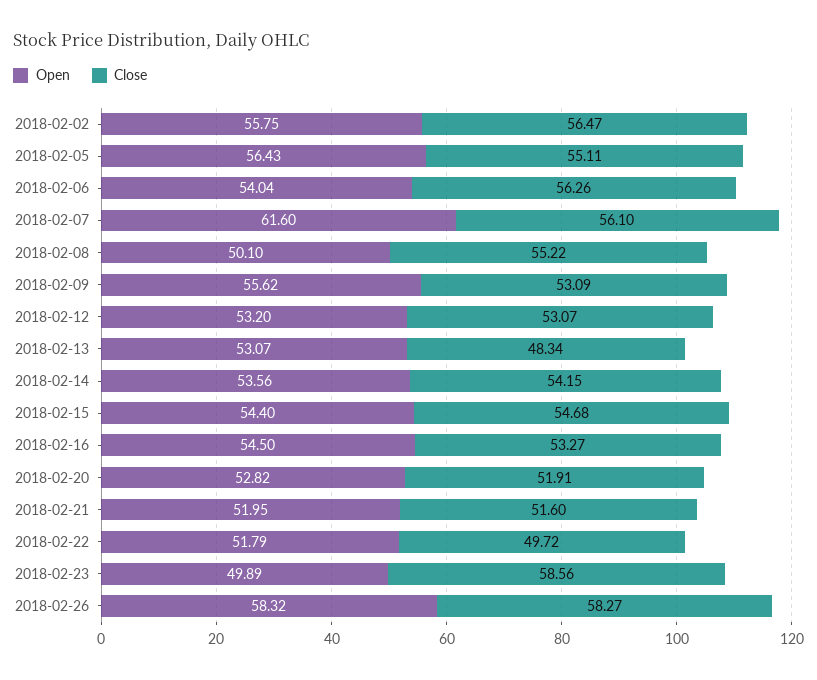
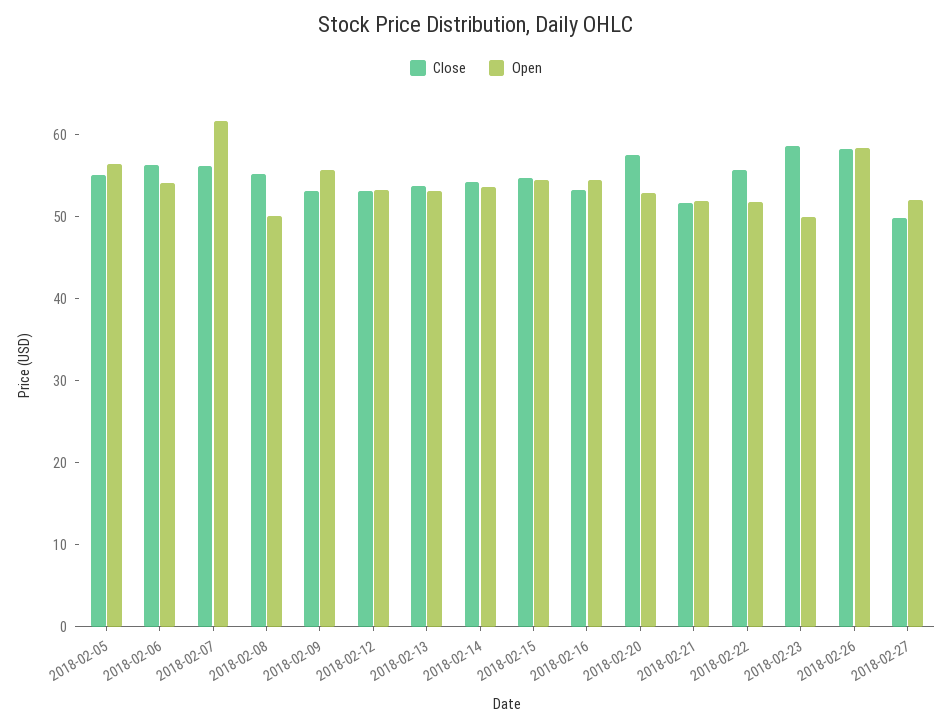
Open, 2018-02-02: 55.75 -> none
Close, 2018-02-02: 56.47 -> none
Close, 2018-02-13: 48.34 -> 54
Close, 2018-02-20: 51.91 -> 58
Close, 2018-02-22: 49.72 -> 56
Close, 2018-02-27: none -> 50
Open, 2018-02-27: none -> 52

